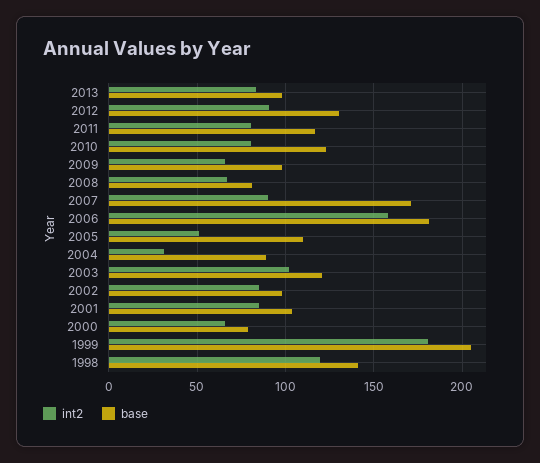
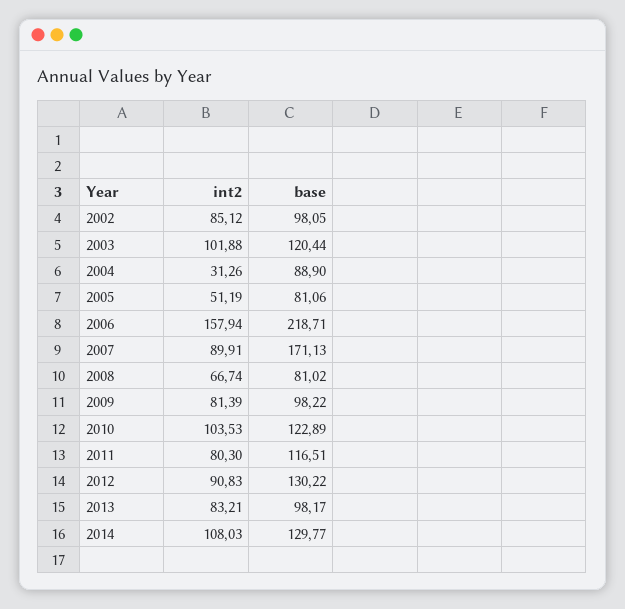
int2, 2010: 80 -> 103.53
int2, 2009: 65 -> 81.39
base, 2006: 180 -> 218.71
base, 2005: 110 -> 81.06
int2, 2001: 85 -> none
base, 2001: 105 -> none
int2, 2000: 65 -> none
base, 2000: 80 -> none
int2, 1999: 180 -> none
base, 1999: 205 -> none
int2, 1998: 120 -> none
base, 1998: 140 -> none
int2, 2014: none -> 108.03
base, 2014: none -> 129.77

